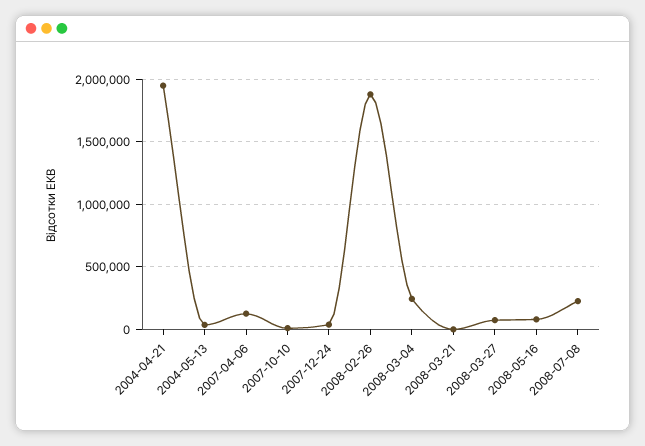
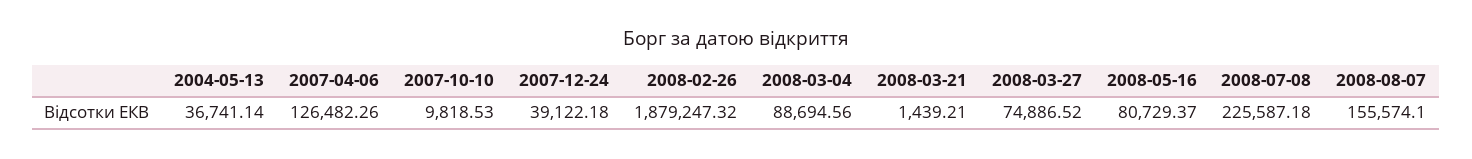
2004-04-21: 1950000 -> none
2008-03-04: 250000 -> 88694.56
2008-08-07: none -> 155574.1

